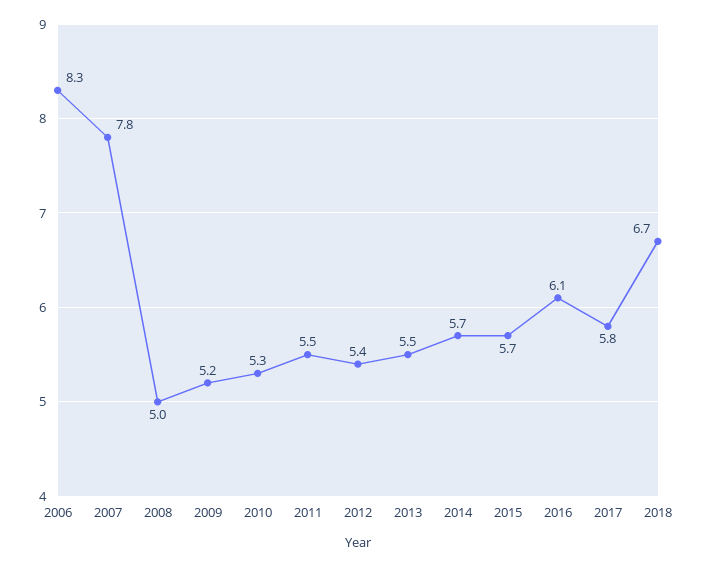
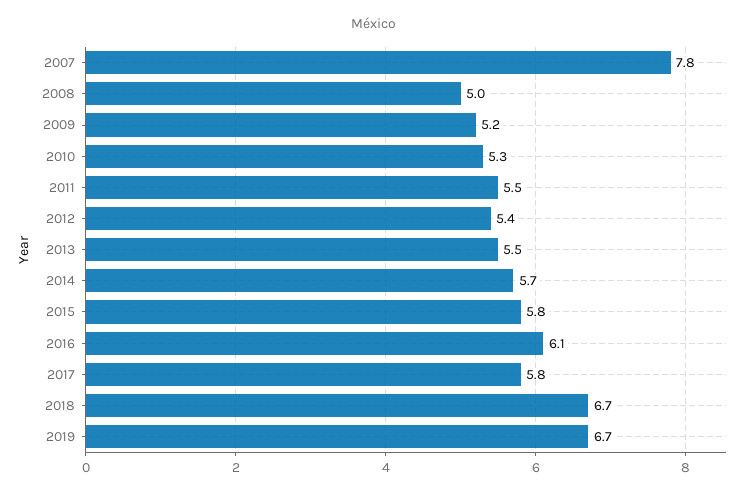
2006: 8.3 -> none
2015: 5.7 -> 5.8
2019: none -> 6.7

